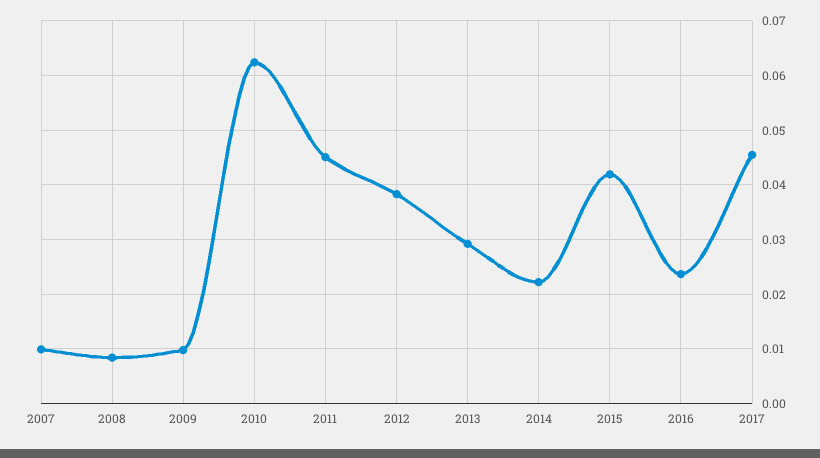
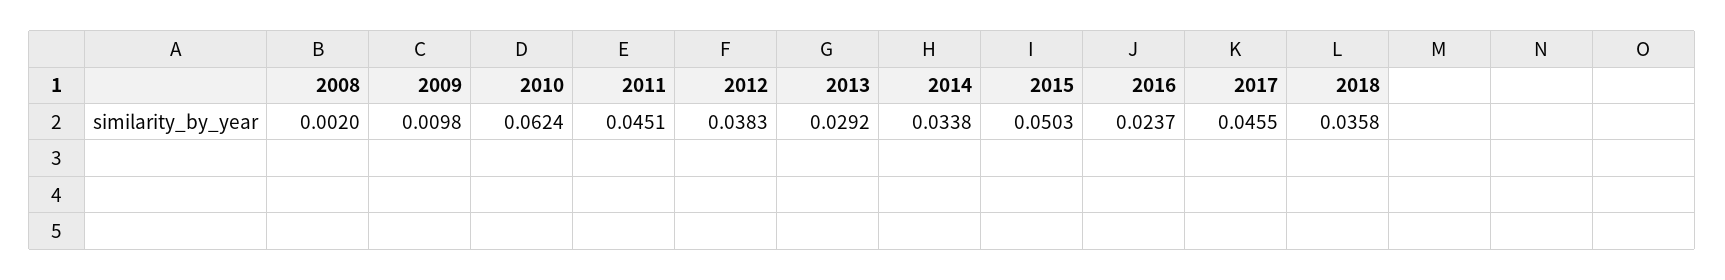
2007: 0.01 -> none
2008: 0.008 -> 0.002
2014: 0.022 -> 0.0338
2015: 0.042 -> 0.0503
2018: none -> 0.0358

